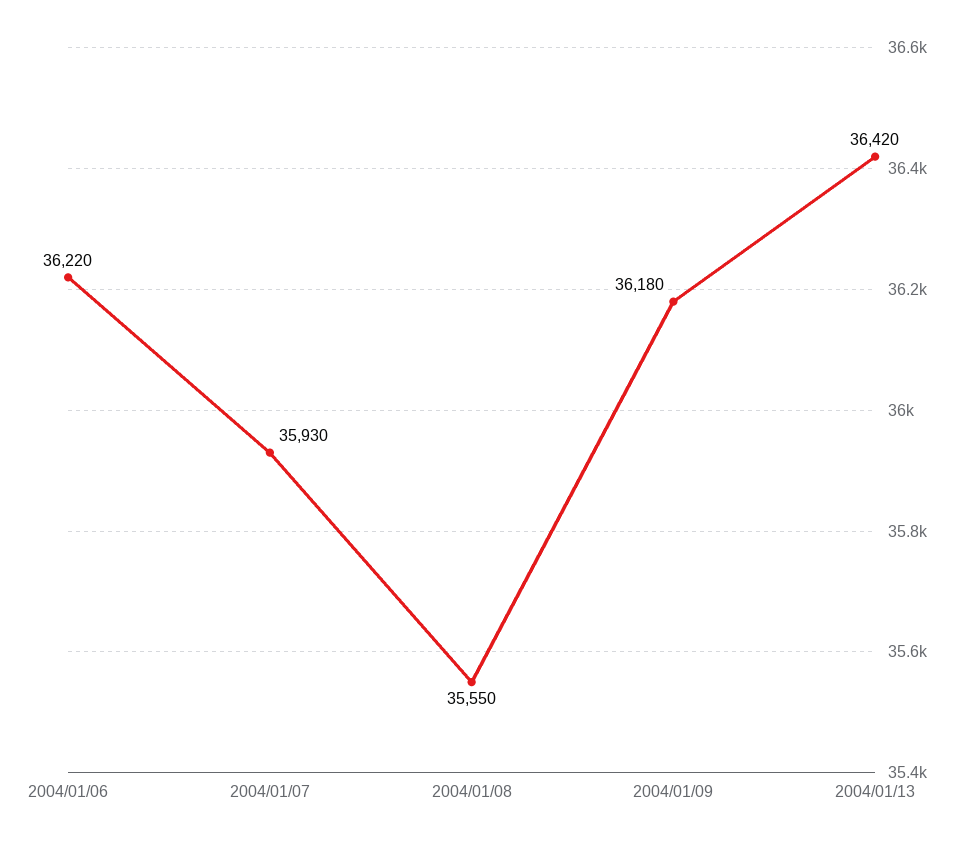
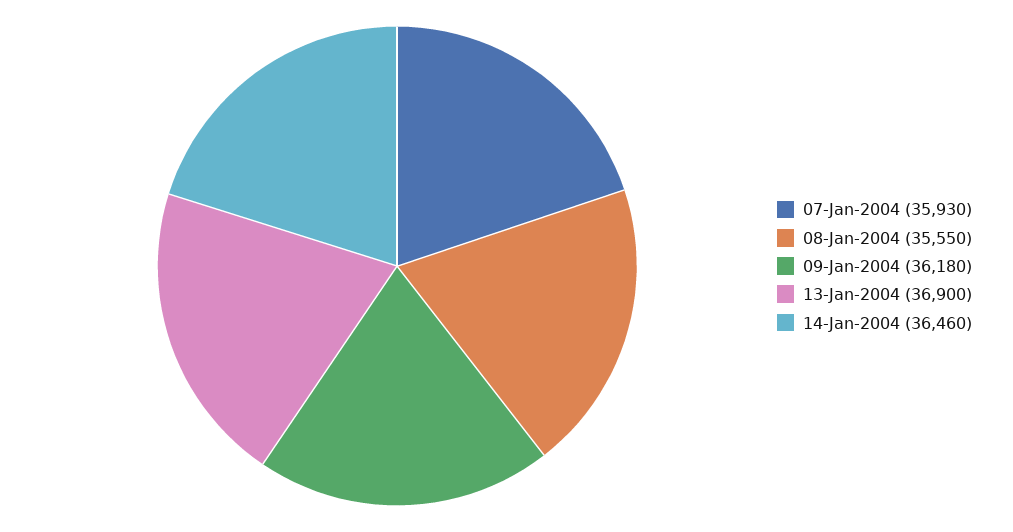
2004/01/06: 36220 -> none
2004/01/13: 36420 -> 36900
14-Jan-2004: none -> 36460

